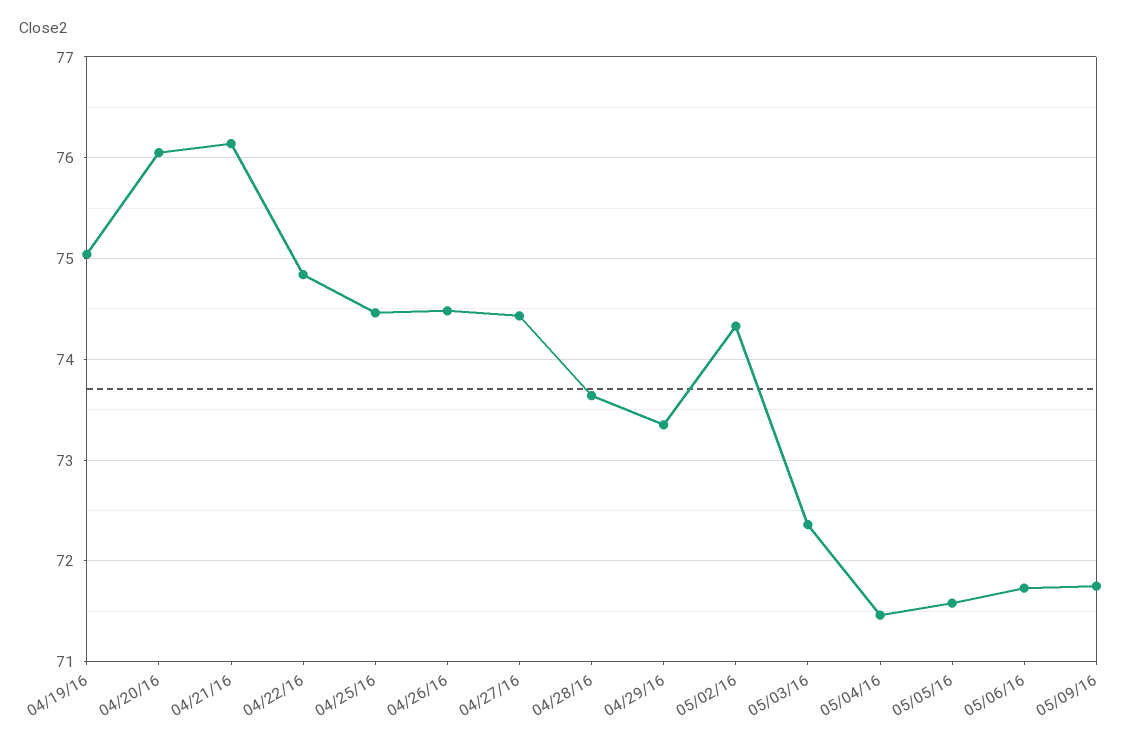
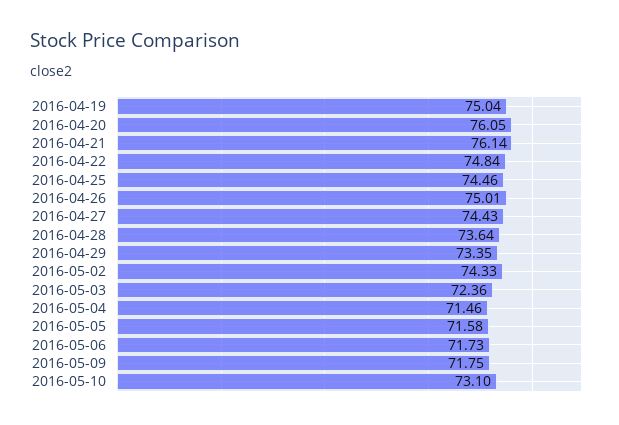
04/26/16: 74.5 -> 75.01
2016-05-10: none -> 73.1

